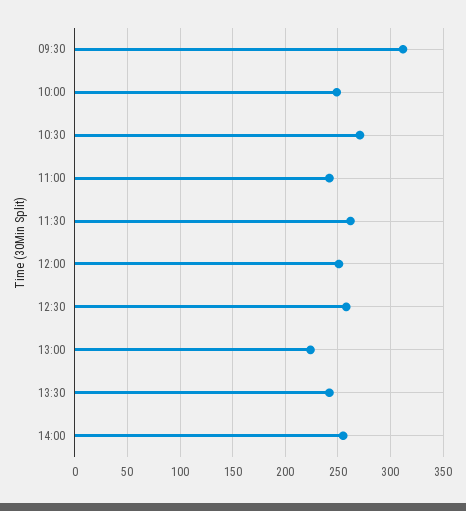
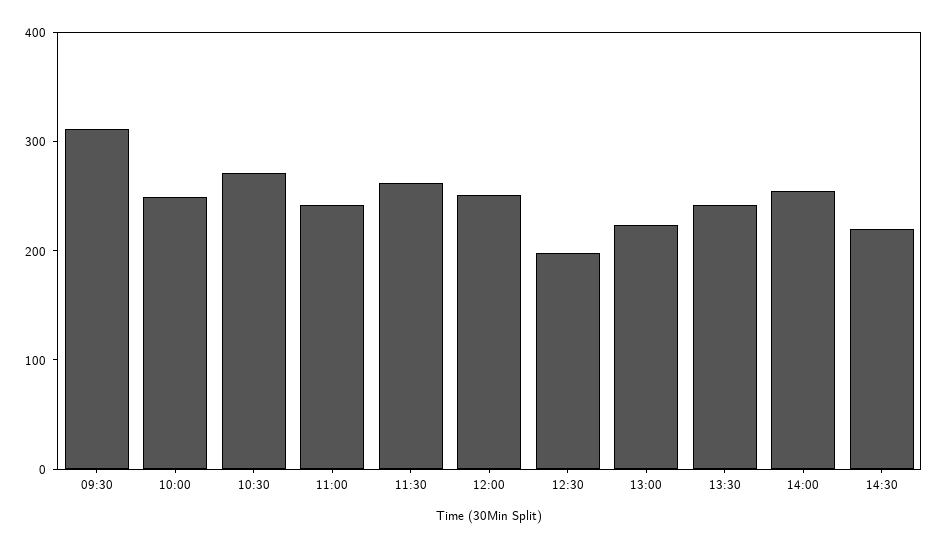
12:30: 260 -> 200
14:30: none -> 220

